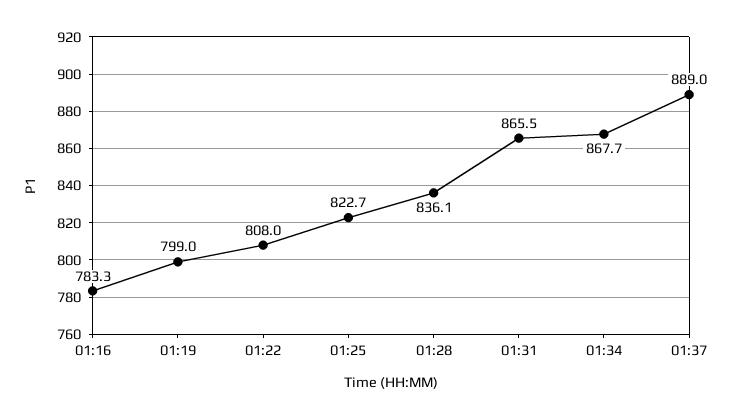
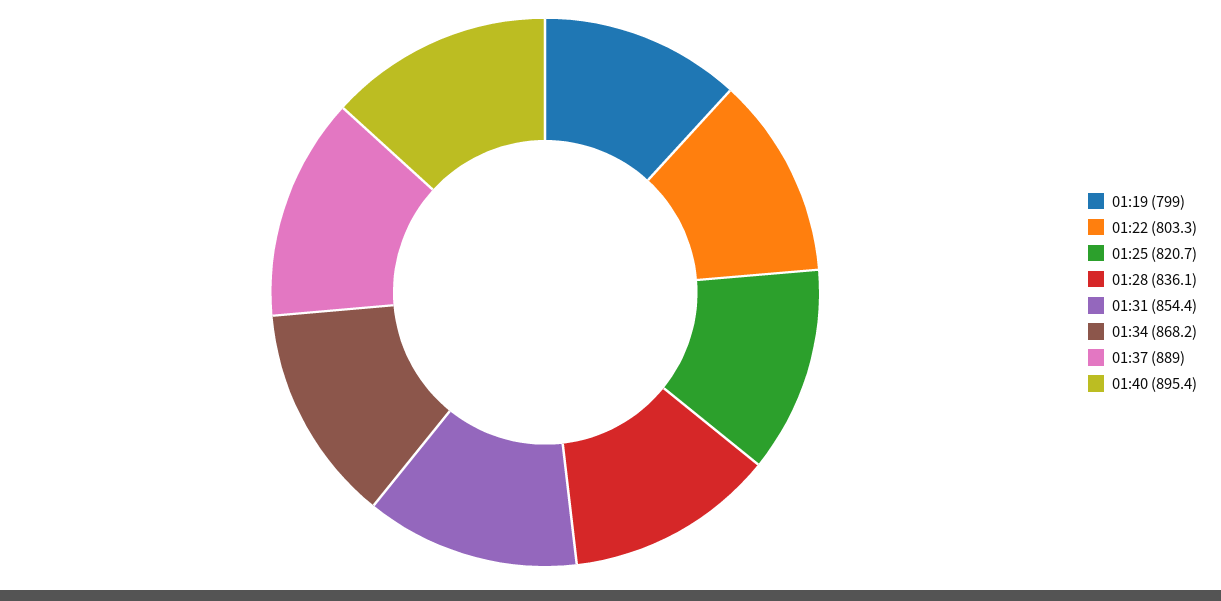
01:16: 783.3 -> none
01:22: 808 -> 803.3
01:25: 822.7 -> 820.7
01:31: 865.5 -> 854.4
01:34: 867.7 -> 868.2
01:40: none -> 895.4

